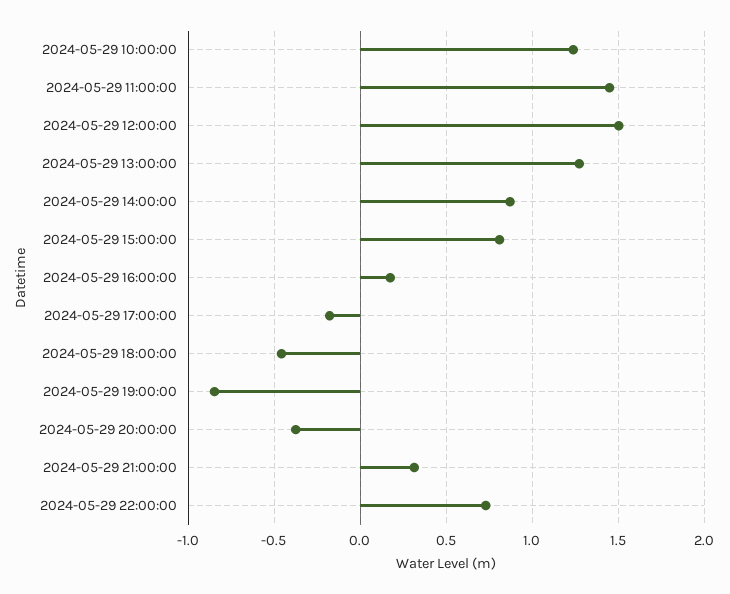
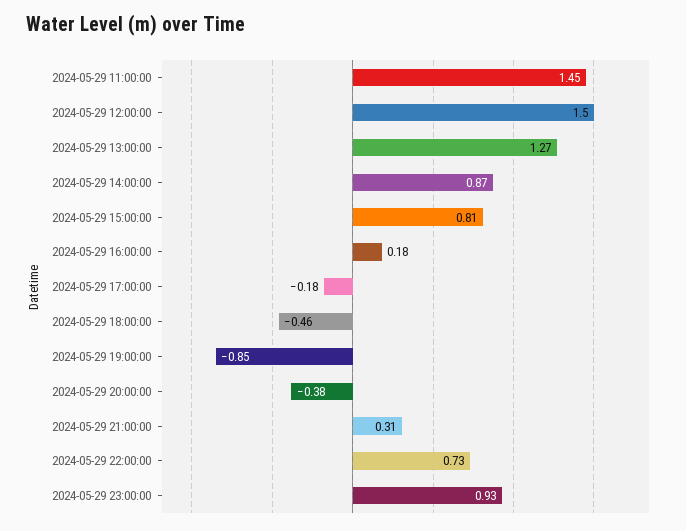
2024-05-29 10:00:00: 1.25 -> none
2024-05-29 23:00:00: none -> 0.93

